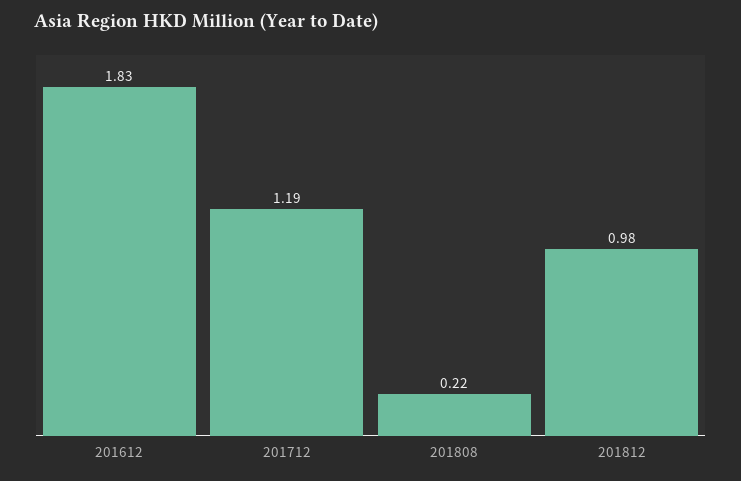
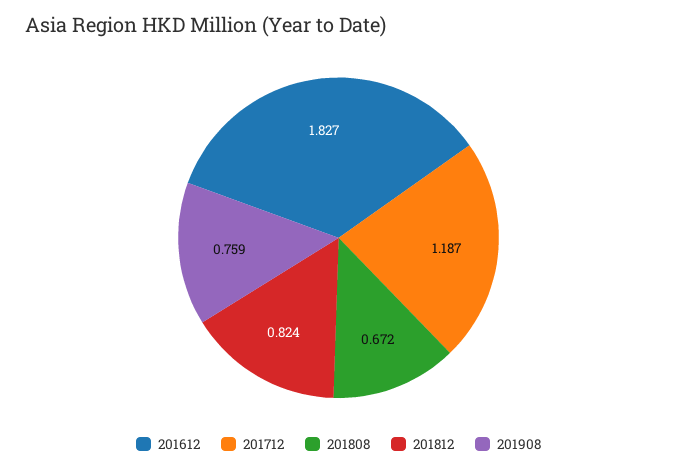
201808: 0.22 -> 0.672
201812: 0.98 -> 0.824
201908: none -> 0.759

